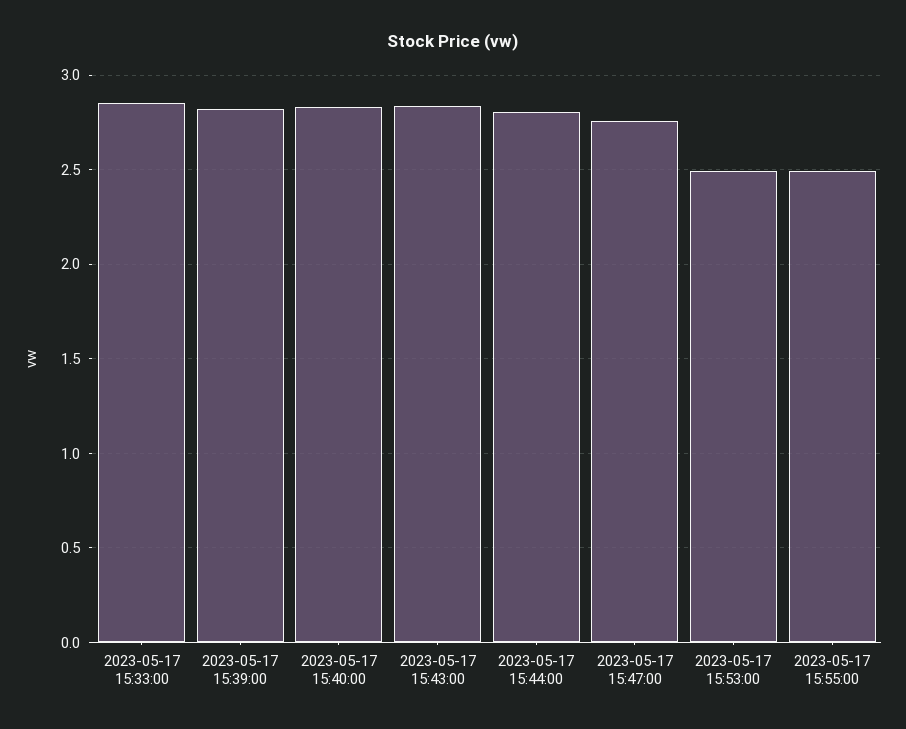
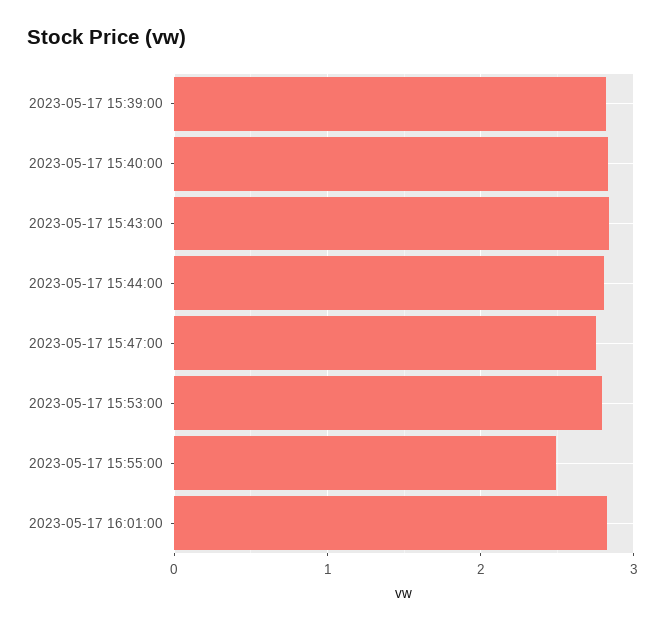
2023-05-17 15:33:00: 2.85 -> none
2023-05-17 15:53:00: 2.5 -> 2.8
2023-05-17 16:01:00: none -> 2.8

